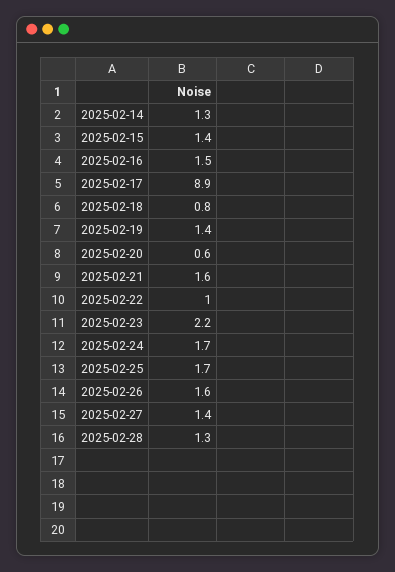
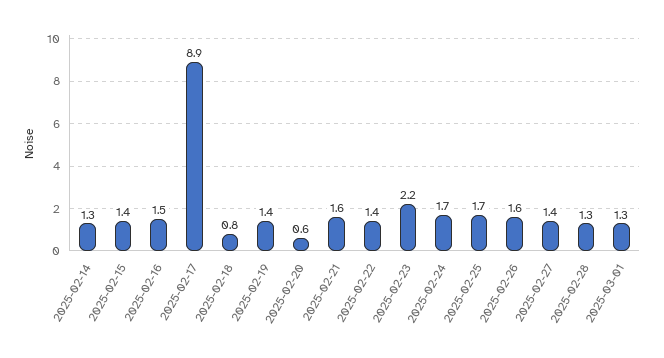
2025-02-22: 1 -> 1.4
2025-03-01: none -> 1.3

